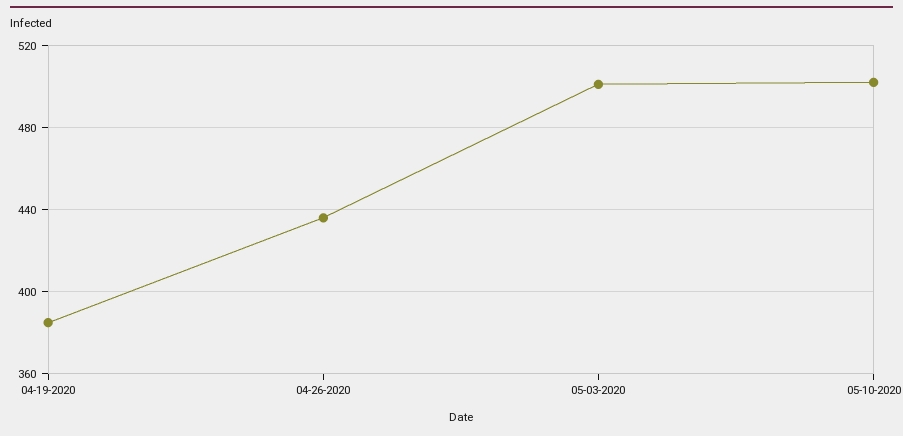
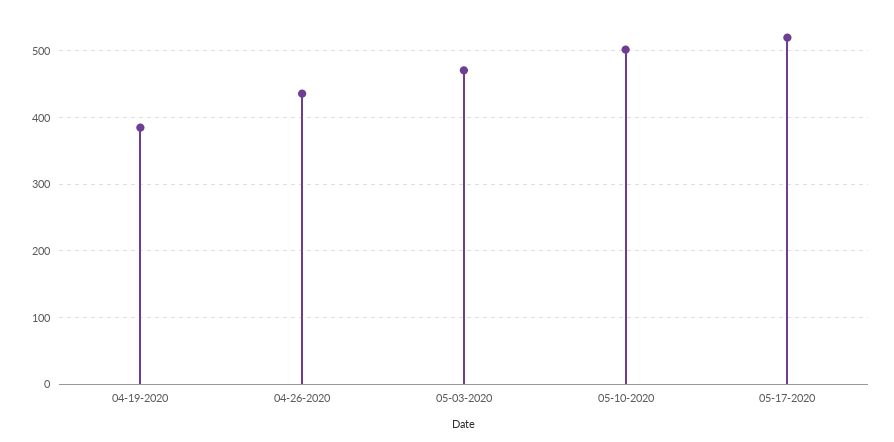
05-03-2020: 500 -> 470
05-17-2020: none -> 520

